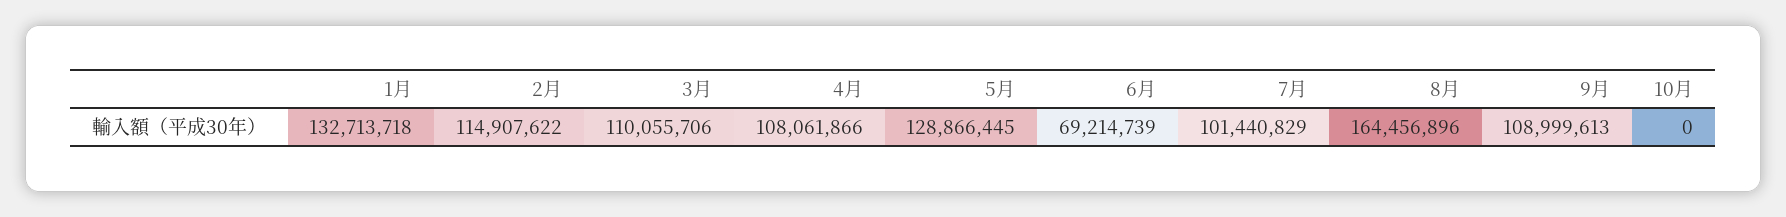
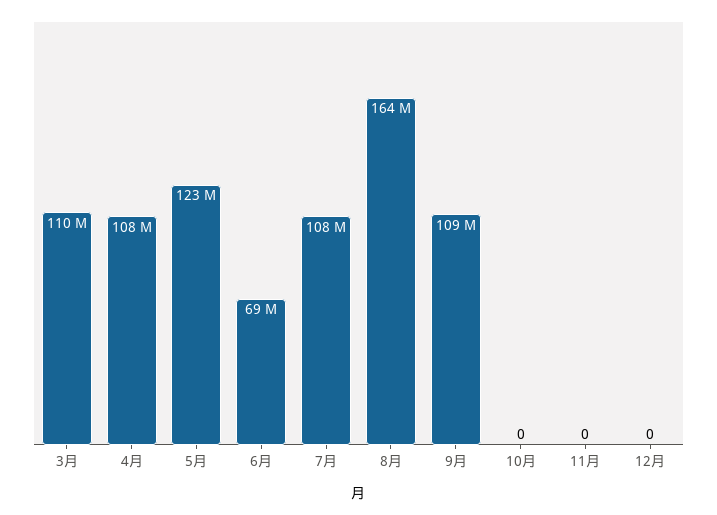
1月: 132713718 -> none
2月: 114907622 -> none
5月: 128866445 -> 123000000
7月: 101440829 -> 108000000
11月: none -> 0
12月: none -> 0

